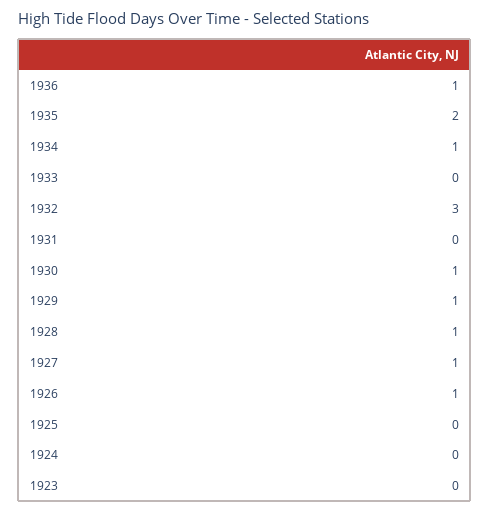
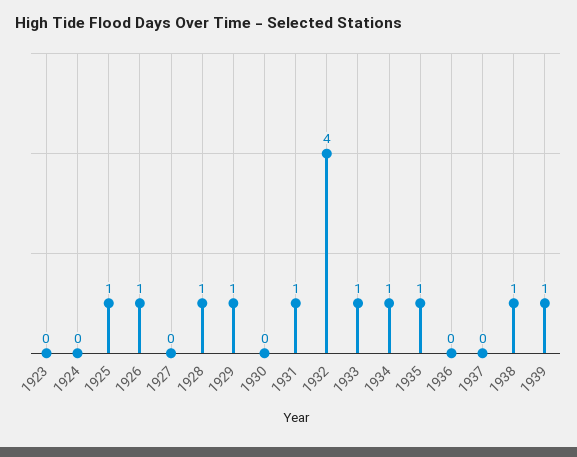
1936: 1 -> 0
1935: 2 -> 1
1933: 0 -> 1
1932: 3 -> 4
1931: 0 -> 1
1930: 1 -> 0
1927: 1 -> 0
1925: 0 -> 1
1937: none -> 0
1938: none -> 1
1939: none -> 1

